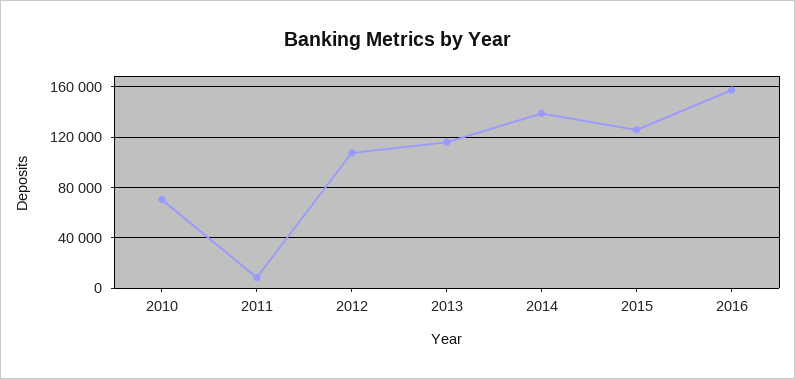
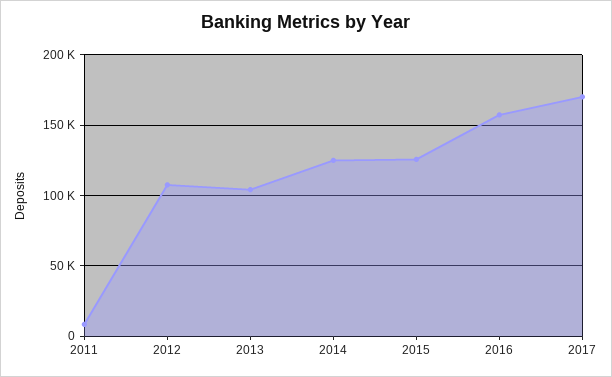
2010: 70000 -> none
2013: 115000 -> 105000
2014: 140000 -> 125000
2017: none -> 170000

